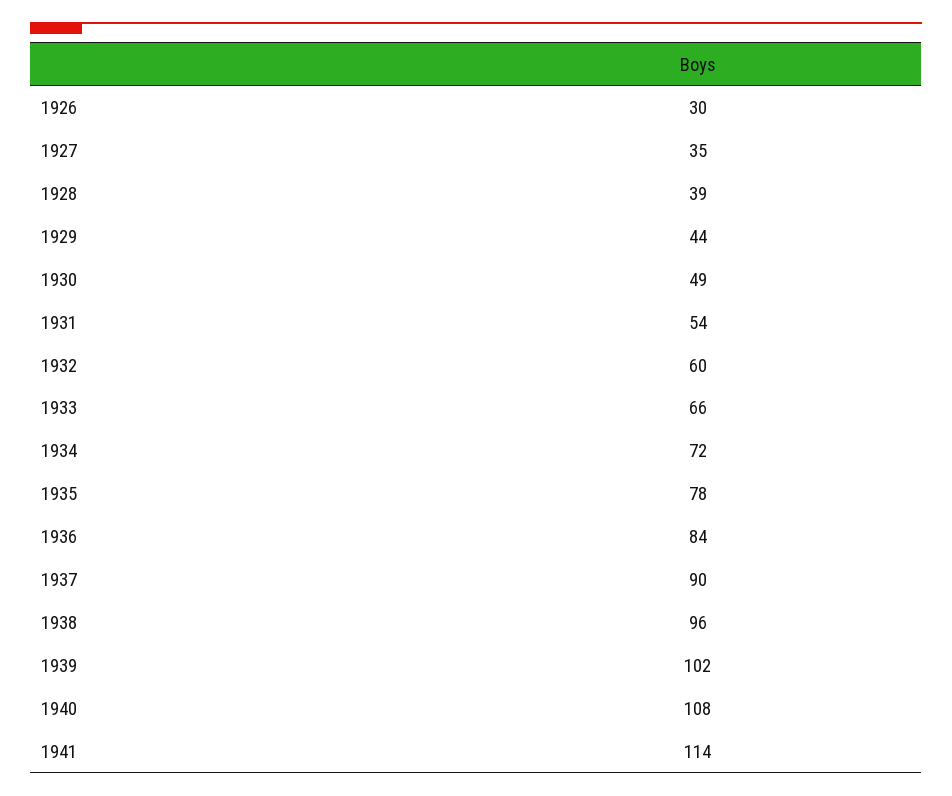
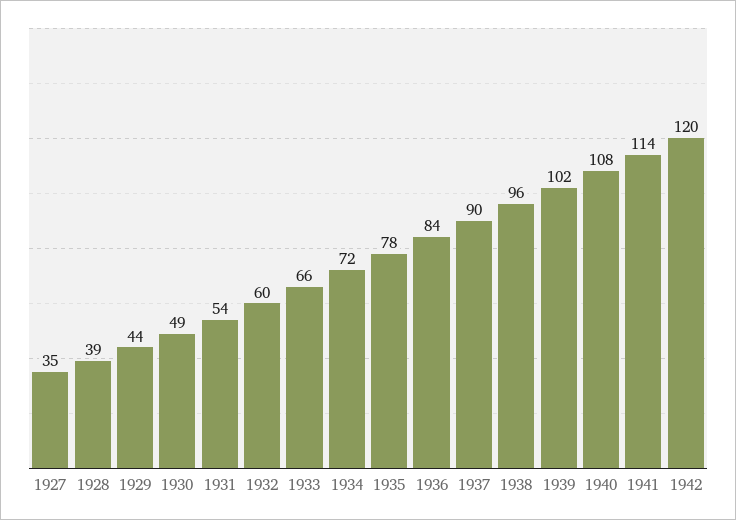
1926: 30 -> none
1942: none -> 120

